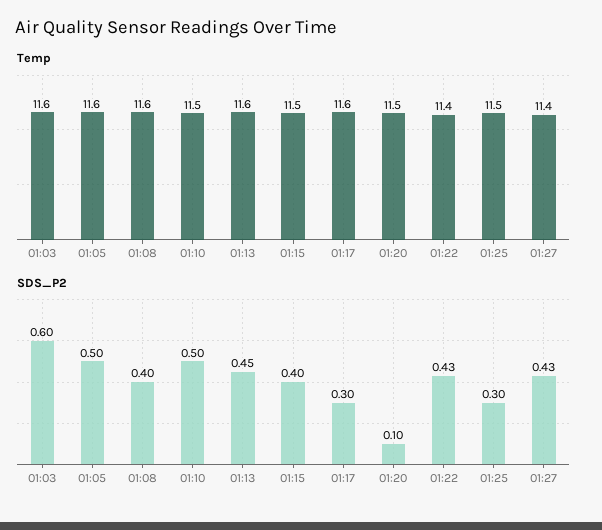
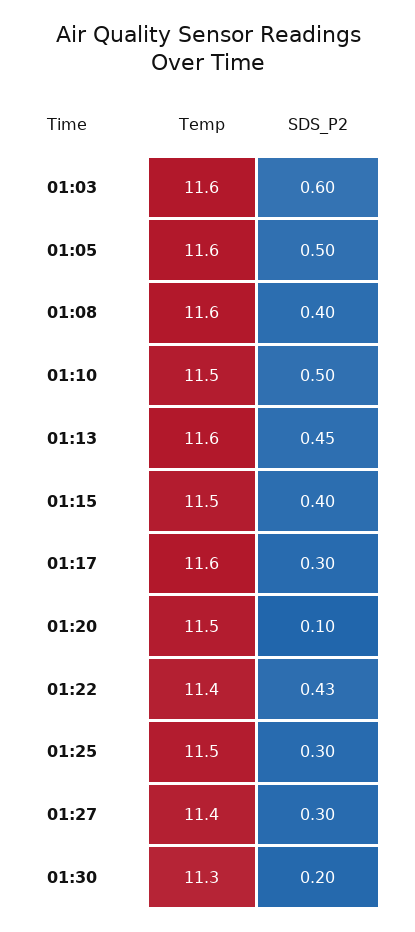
SDS_P2, 01:27: 0.43 -> 0.3
Temp, 01:30: none -> 11.3
SDS_P2, 01:30: none -> 0.2

